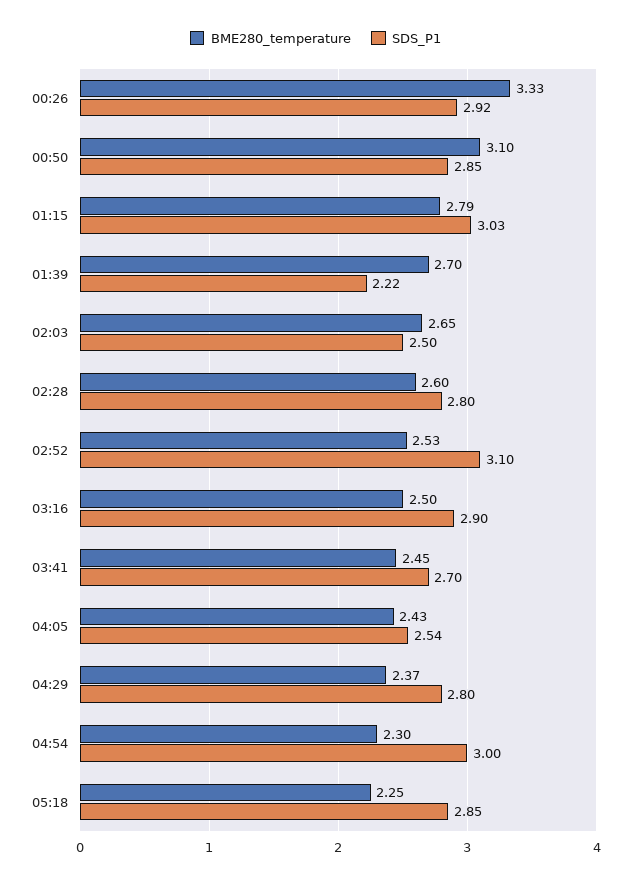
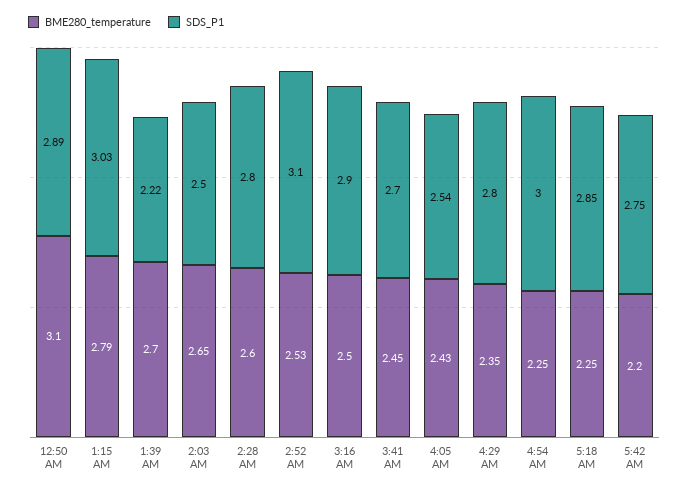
BME280_temperature, 00:26: 3.33 -> none
SDS_P1, 00:26: 2.92 -> none
SDS_P1, 00:50: 2.85 -> 2.89
BME280_temperature, 04:29: 2.37 -> 2.35
BME280_temperature, 04:54: 2.3 -> 2.25
BME280_temperature, 5:42 AM: none -> 2.2
SDS_P1, 5:42 AM: none -> 2.75

